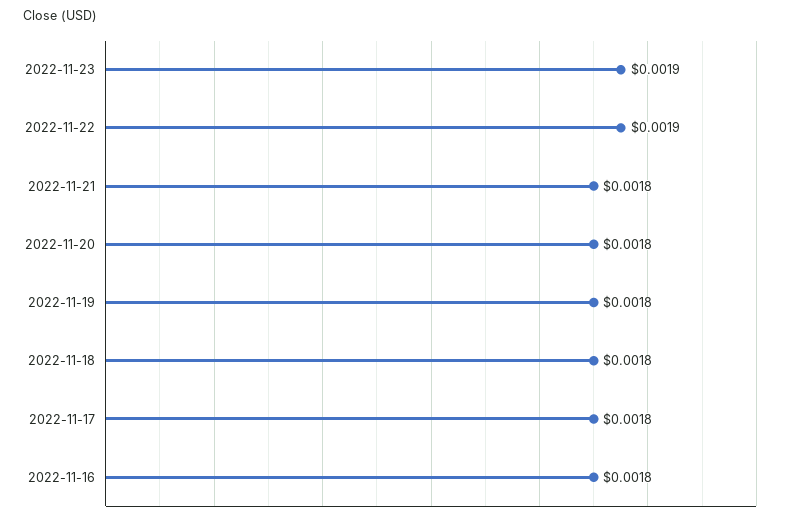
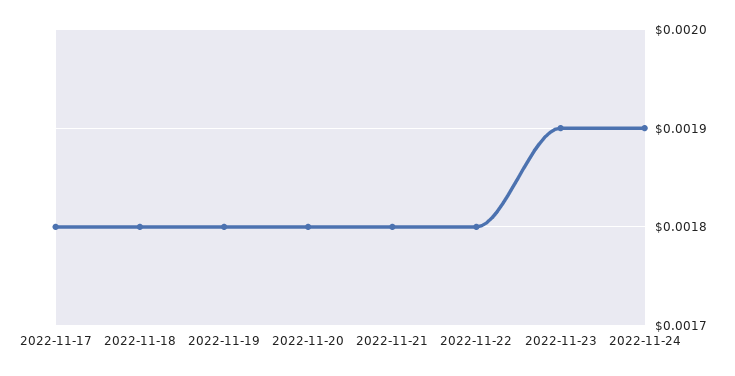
2022-11-22: 0.0019 -> 0.0018
2022-11-16: 0.0018 -> none
2022-11-24: none -> 0.0019

